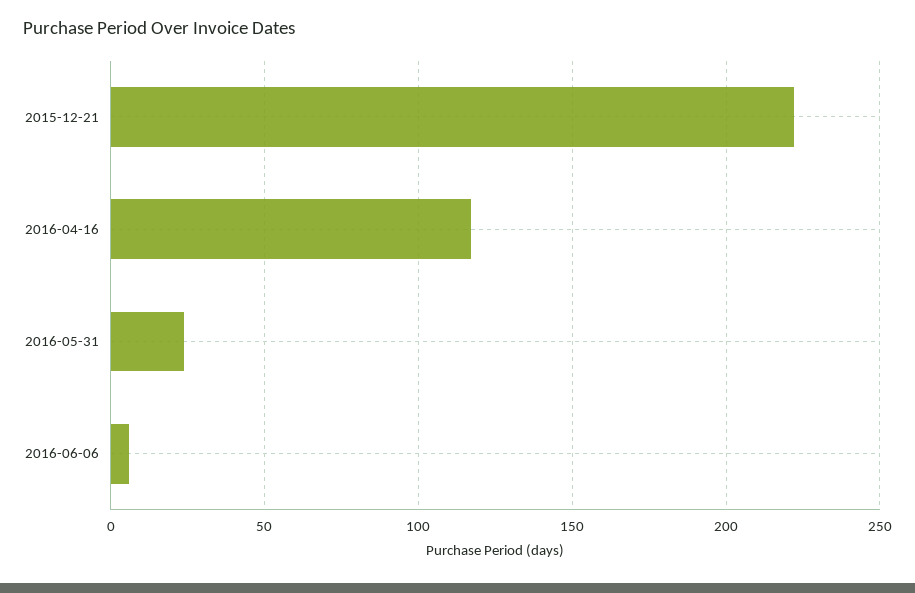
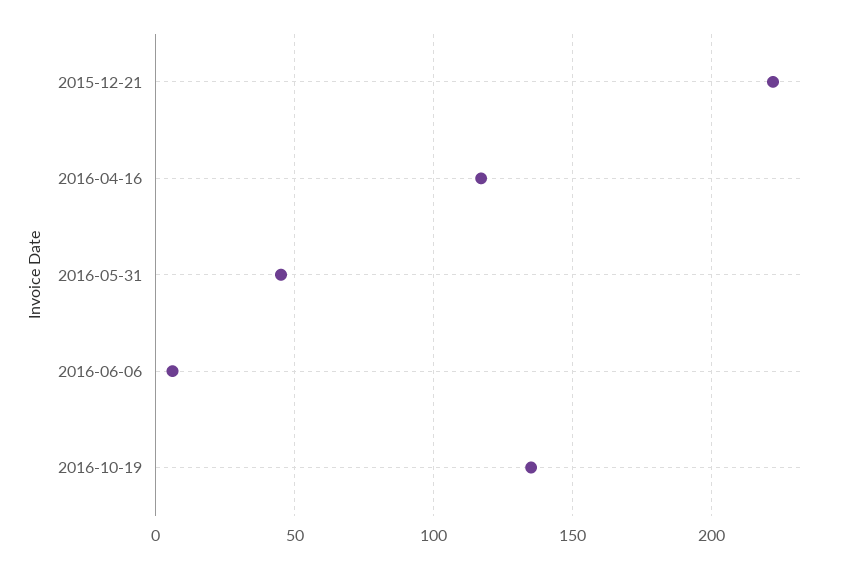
2016-05-31: 25 -> 45
2016-10-19: none -> 135

